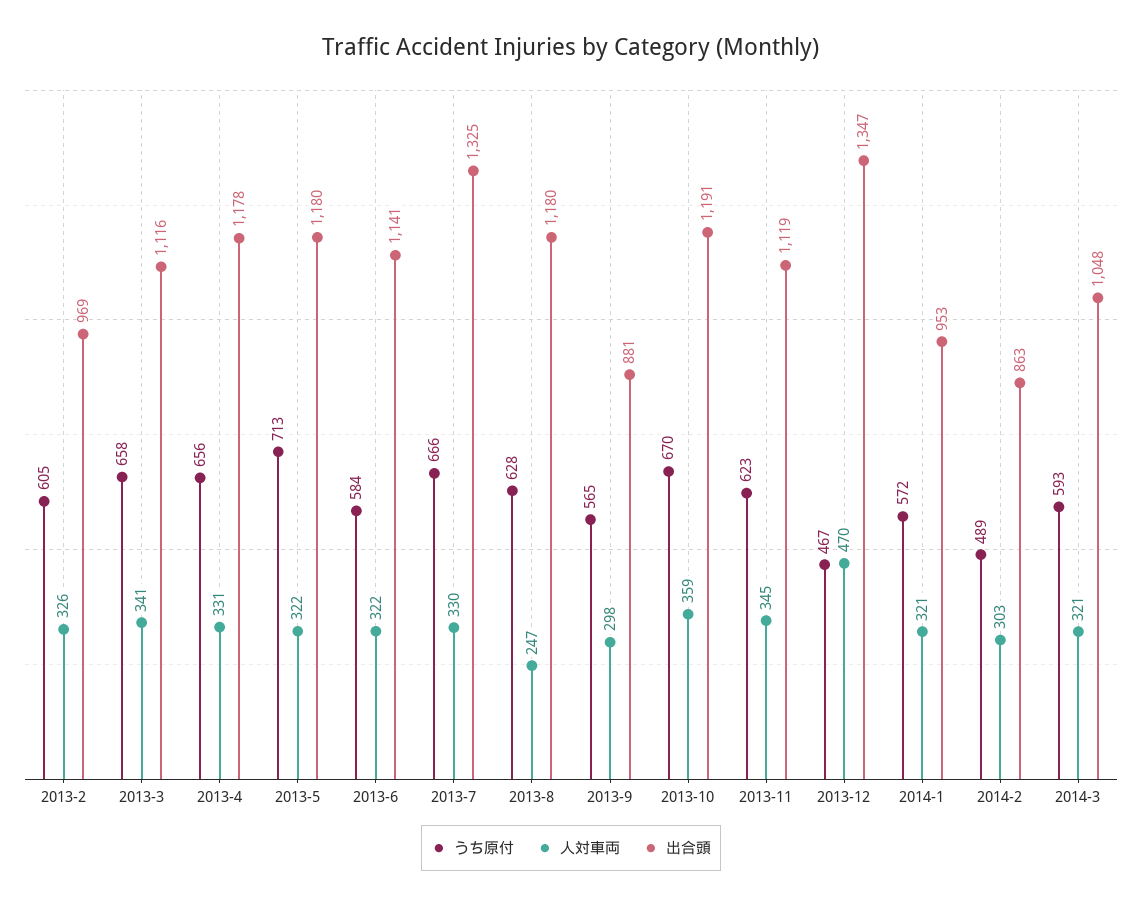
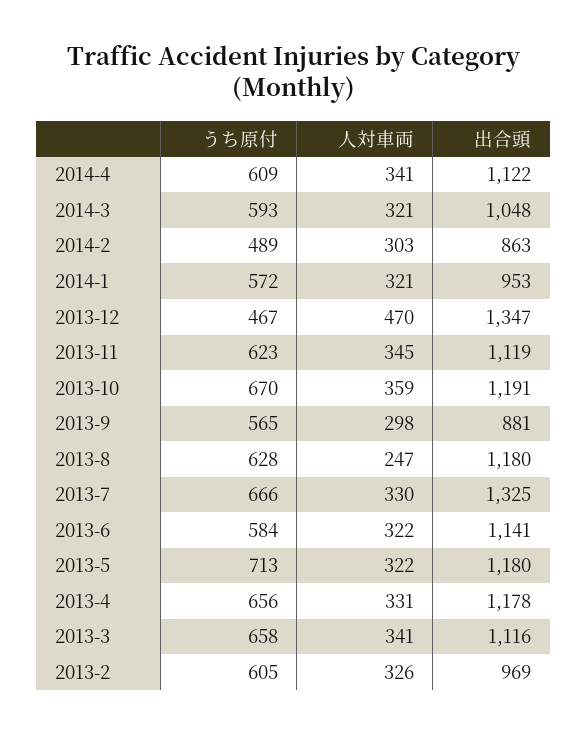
うち原付, 2014-4: none -> 609
人対車両, 2014-4: none -> 341
出合頭, 2014-4: none -> 1122

